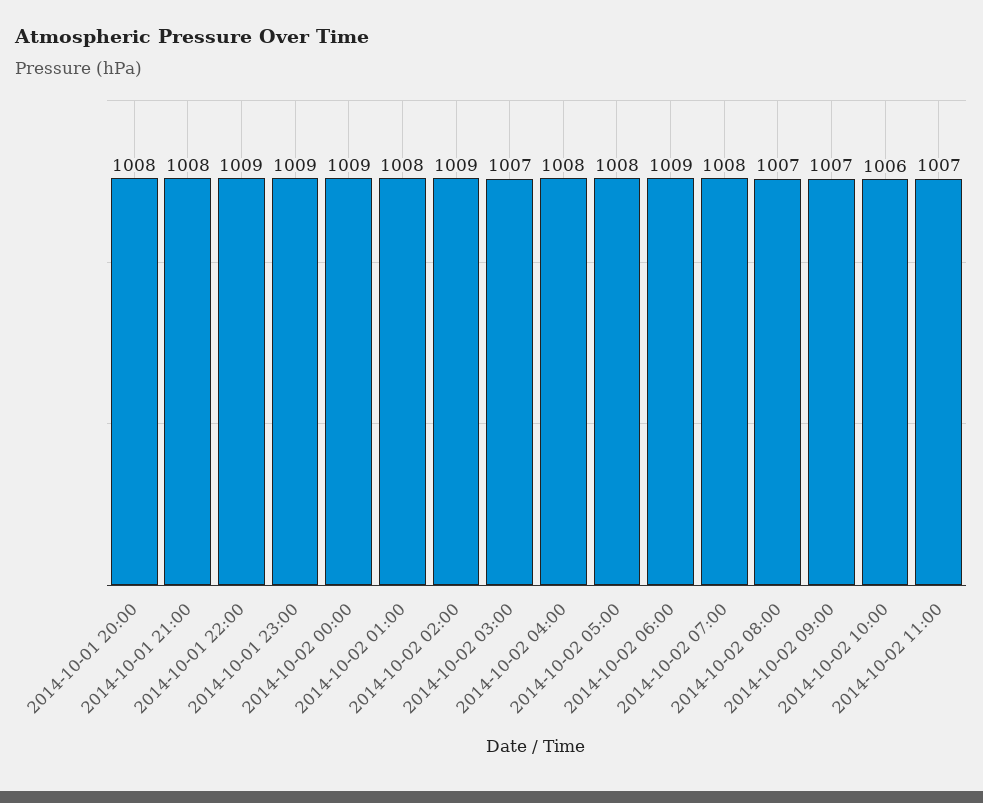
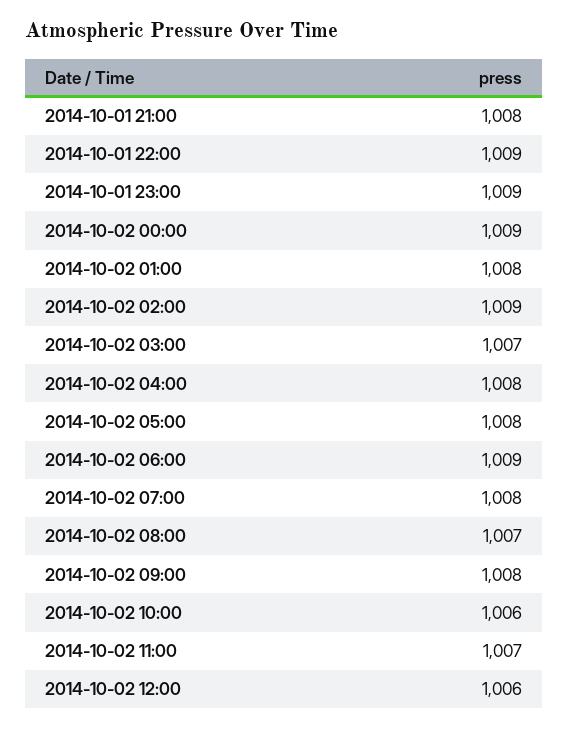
2014-10-01 20:00: 1008 -> none
2014-10-02 09:00: 1007 -> 1008
2014-10-02 12:00: none -> 1006

